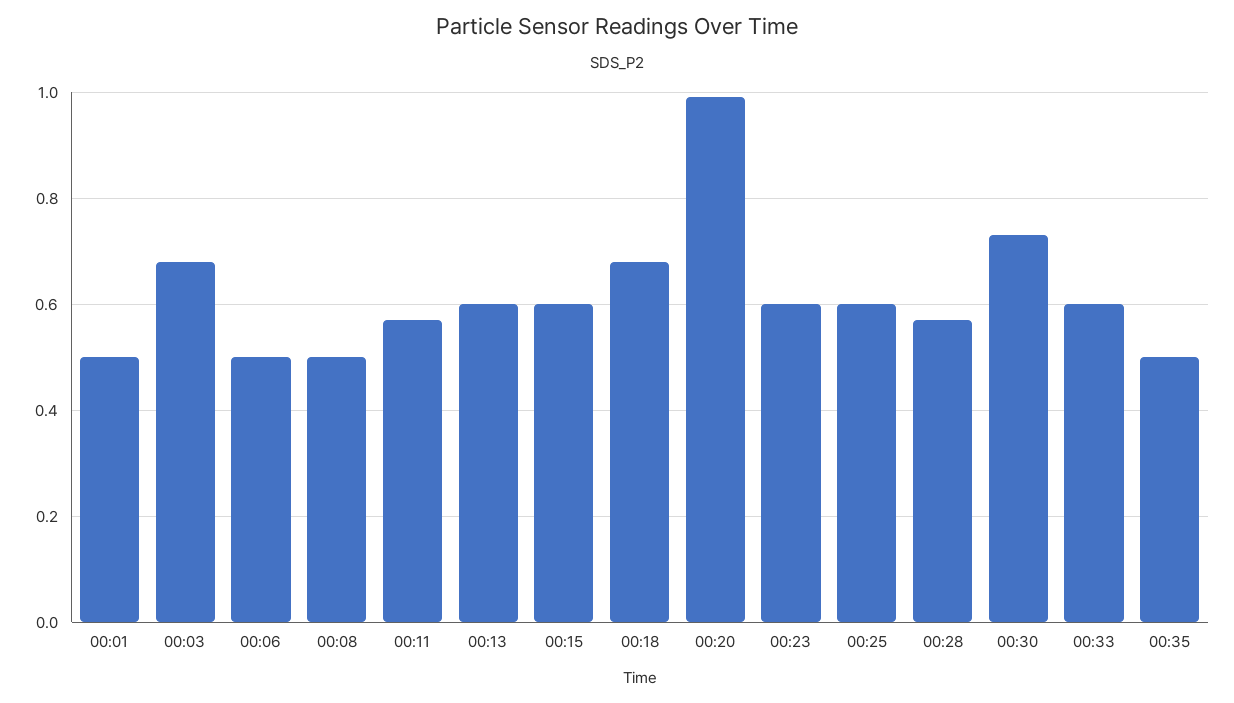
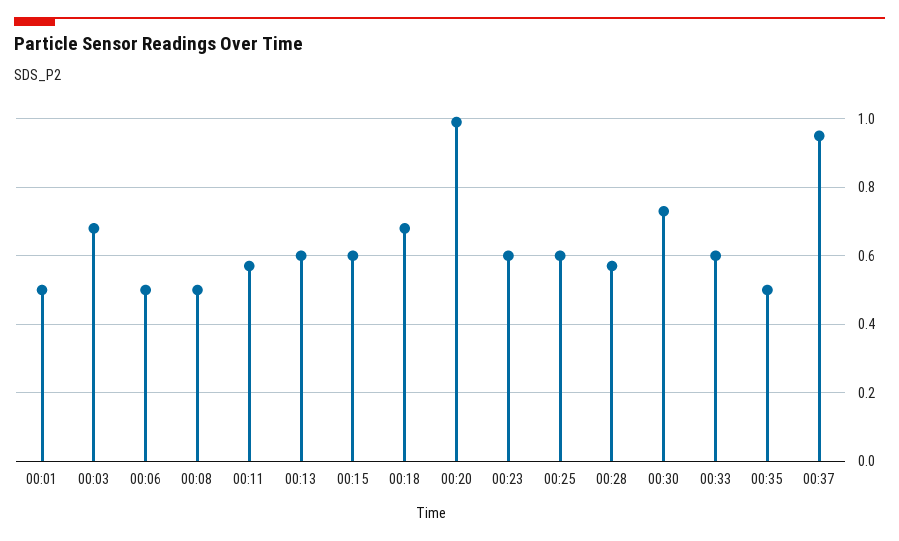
00:37: none -> 0.95

